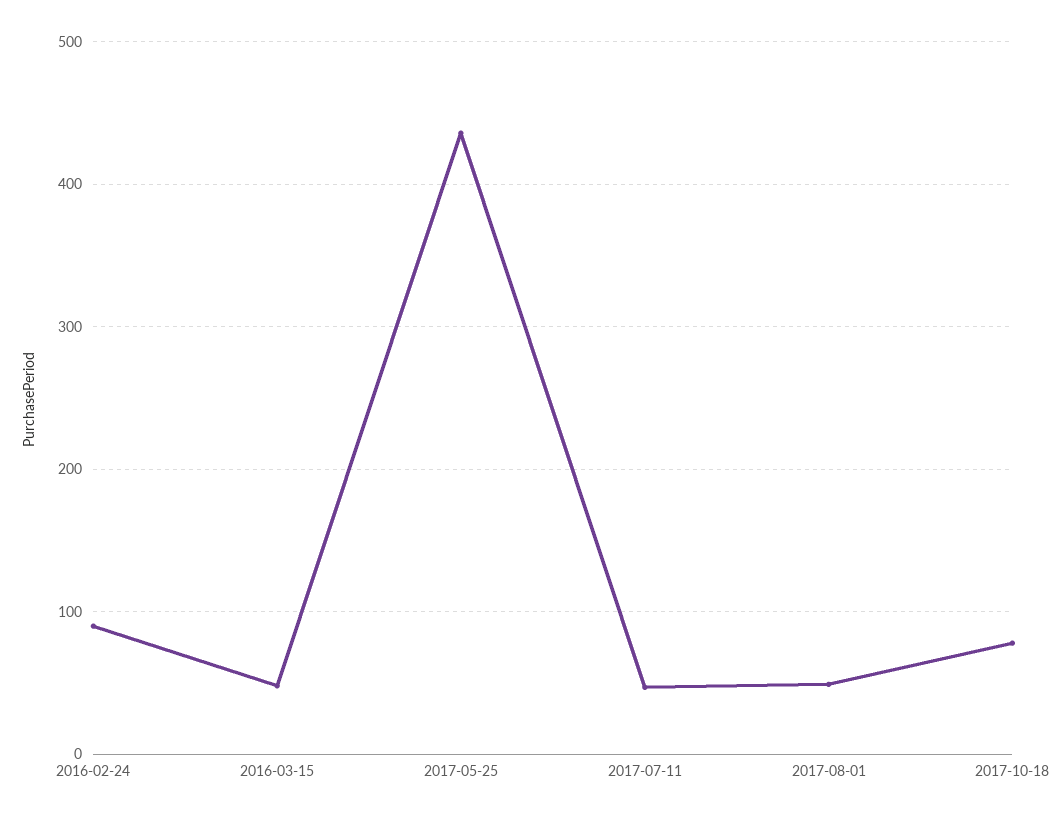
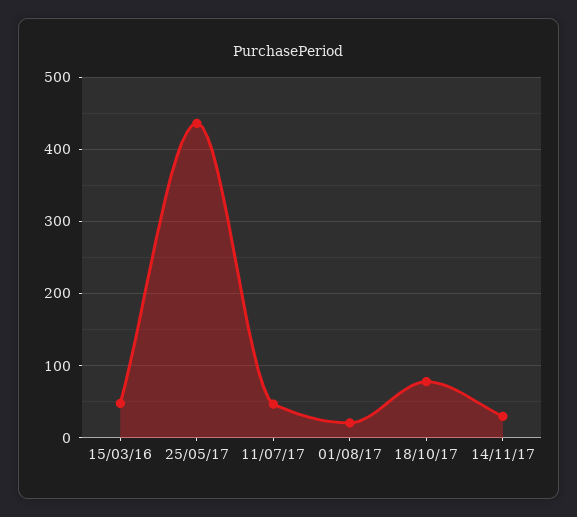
2016-02-24: 90 -> none
2017-08-01: 50 -> 20
14/11/17: none -> 30

